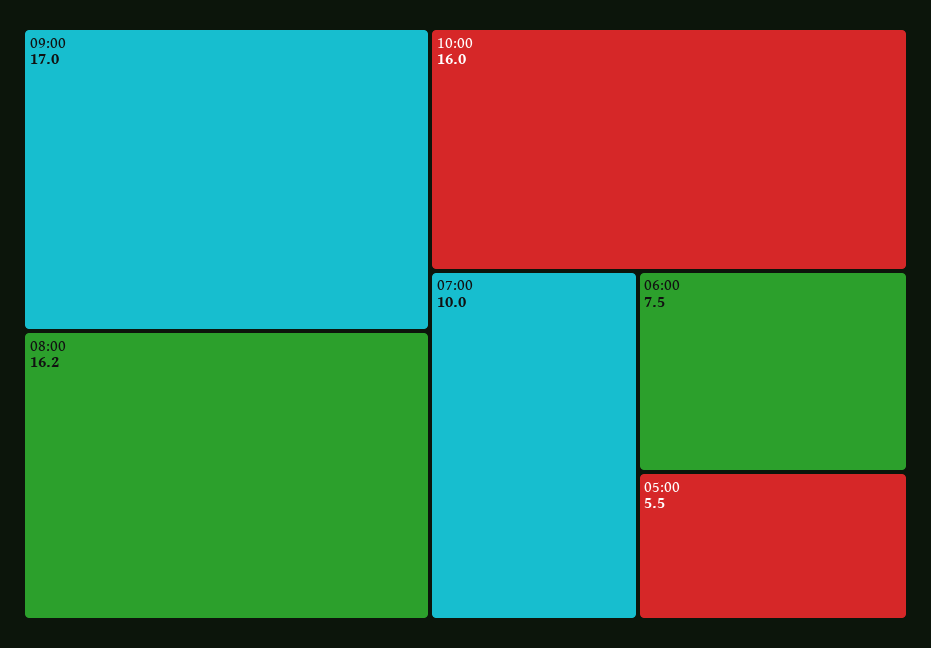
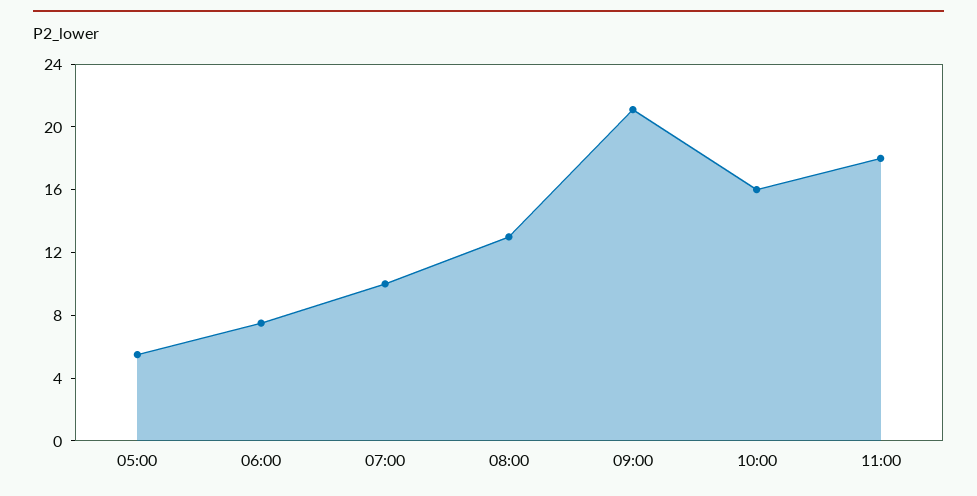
09:00: 17 -> 21
08:00: 16.2 -> 13
11:00: none -> 18

